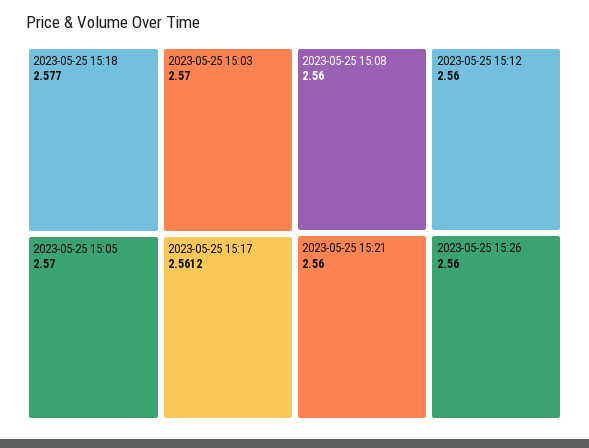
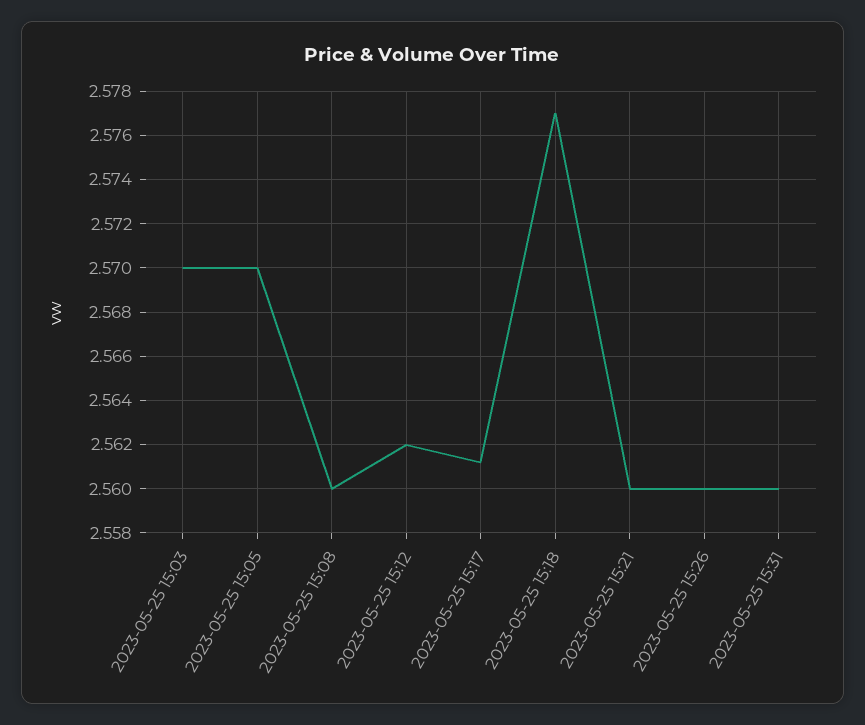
2023-05-25 15:12: 2.56 -> 2.562
2023-05-25 15:31: none -> 2.56

